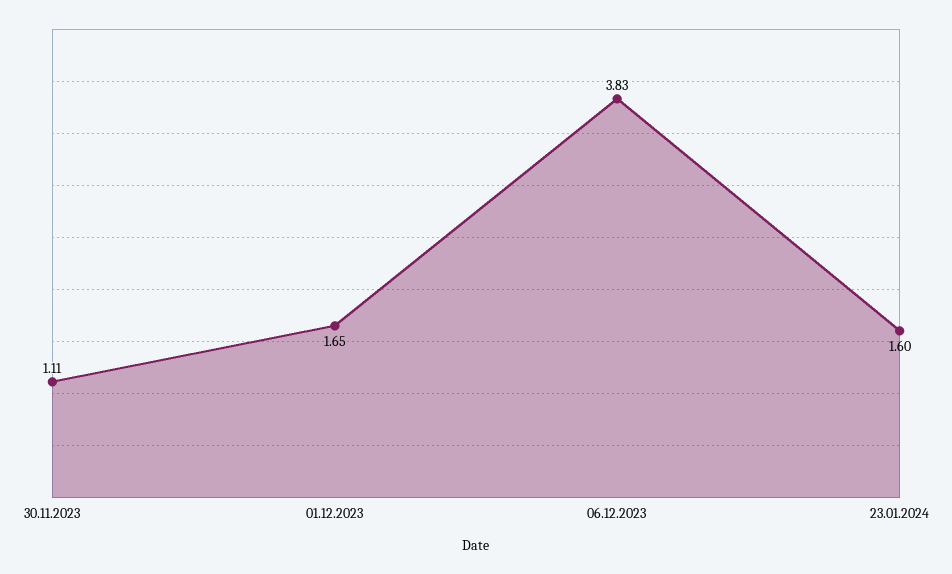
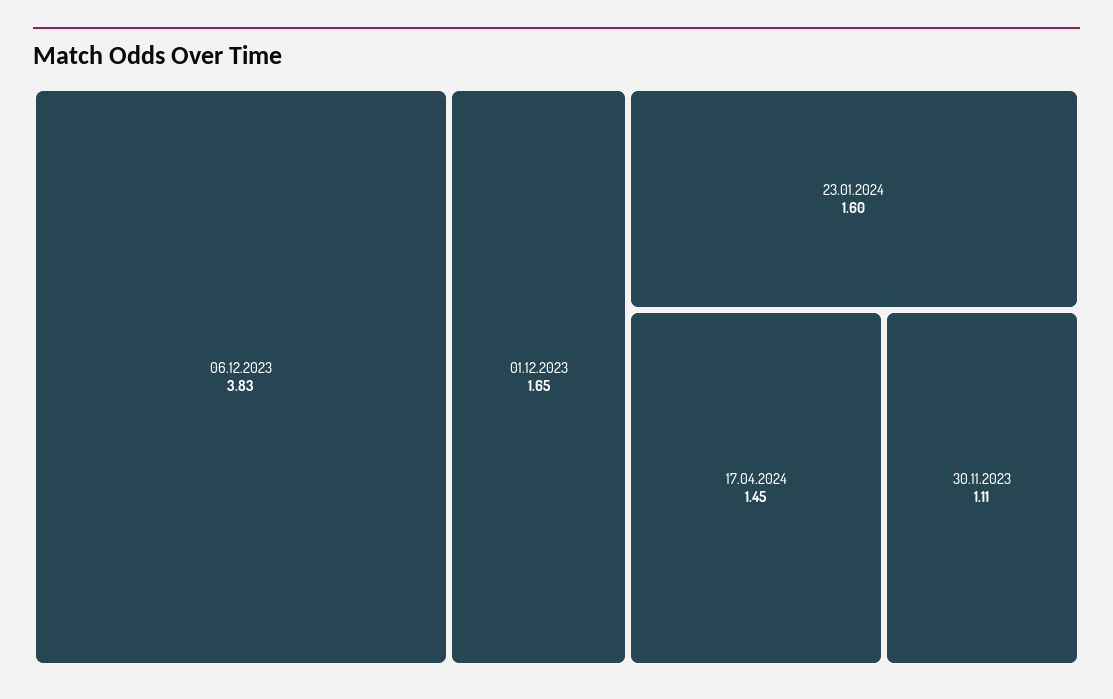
17.04.2024: none -> 1.45

